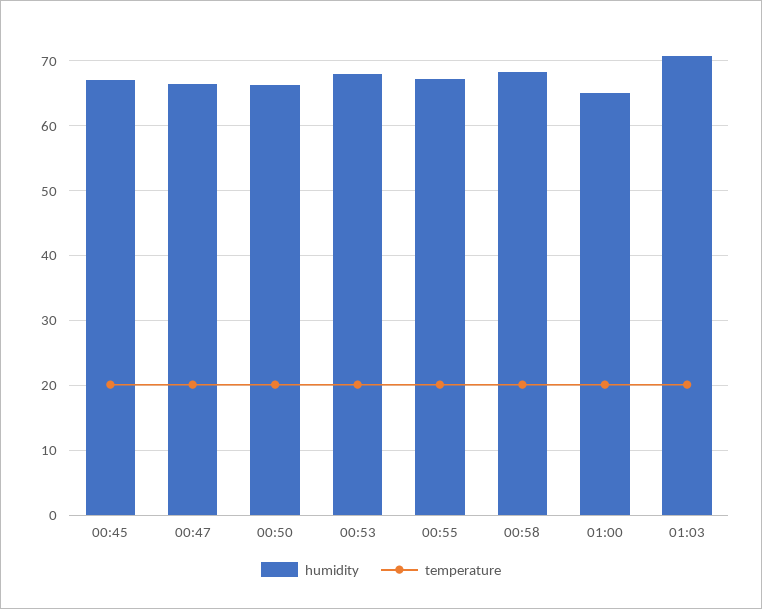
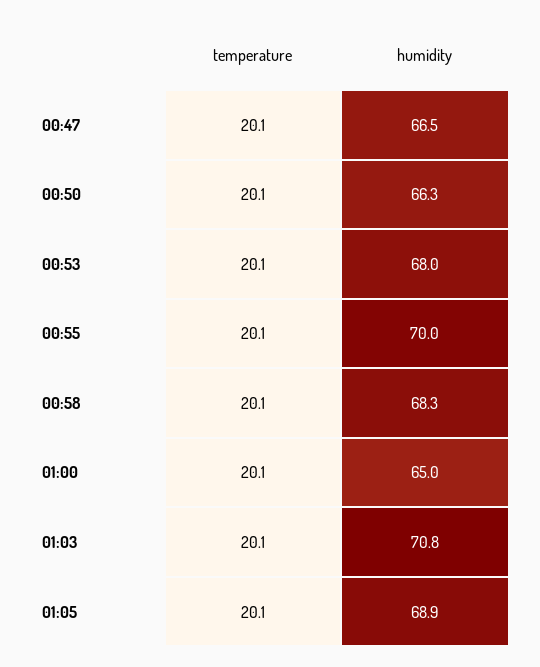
humidity, 00:45: 67 -> none
temperature, 00:45: 20 -> none
humidity, 00:55: 67 -> 70
temperature, 01:05: none -> 20.1
humidity, 01:05: none -> 68.9

